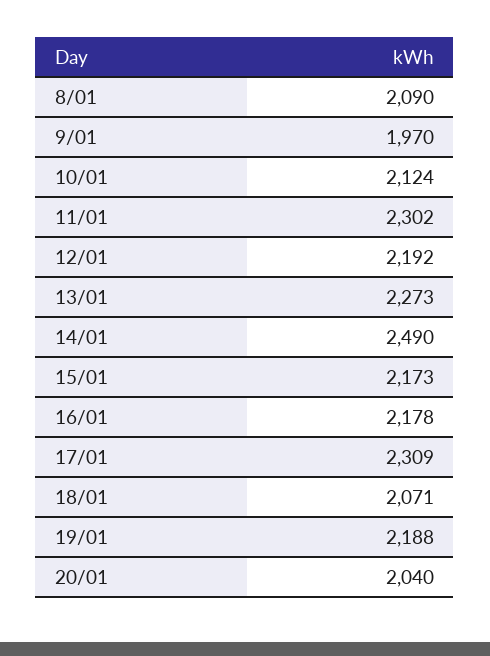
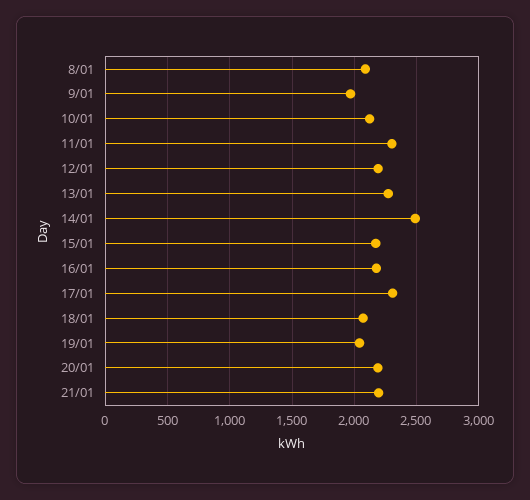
19/01: 2188 -> 2050
20/01: 2040 -> 2200
21/01: none -> 2200

